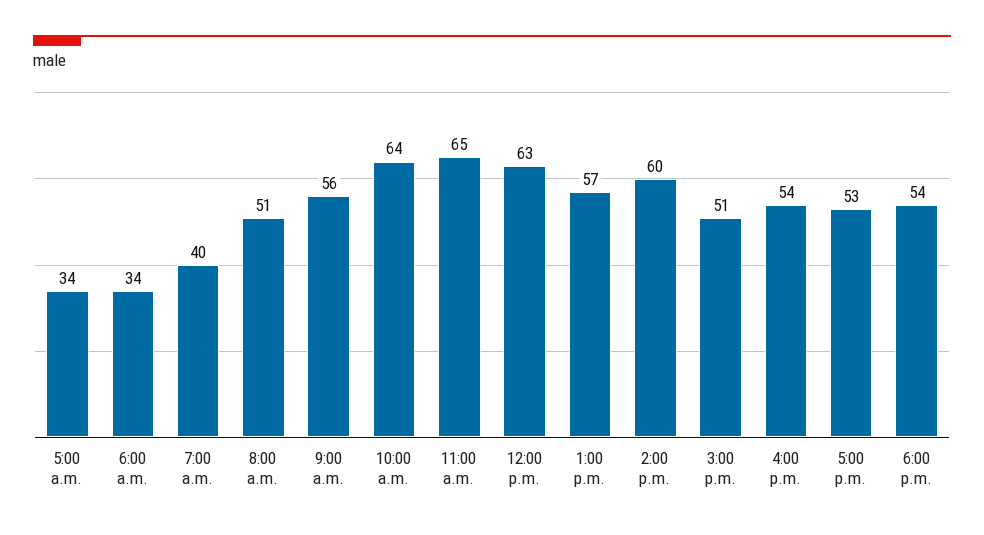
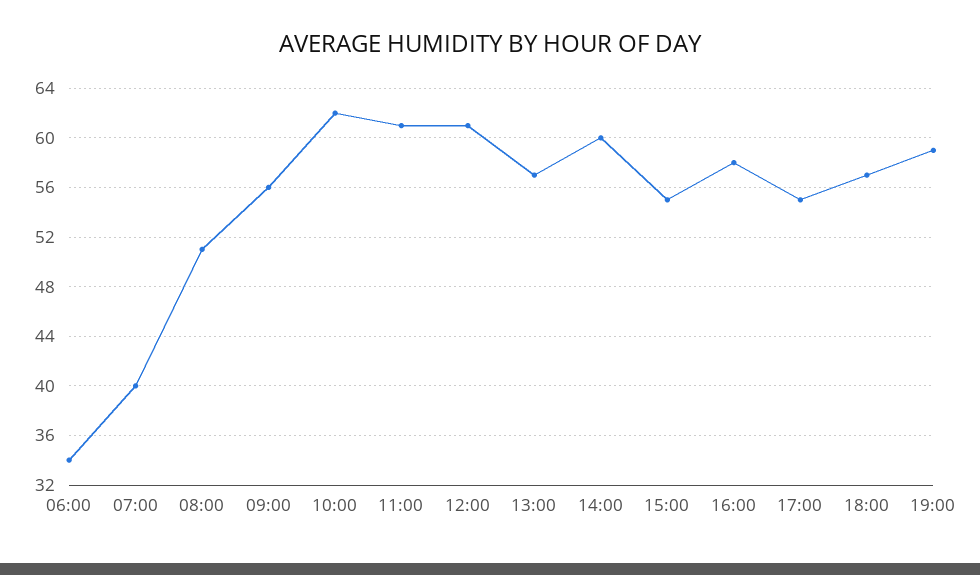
5:00 a.m.: 34 -> none
10:00 a.m.: 64 -> 62
11:00 a.m.: 65 -> 61
12:00 p.m.: 63 -> 61
3:00 p.m.: 51 -> 55
4:00 p.m.: 54 -> 58
5:00 p.m.: 53 -> 55
6:00 p.m.: 54 -> 57
19:00: none -> 59

